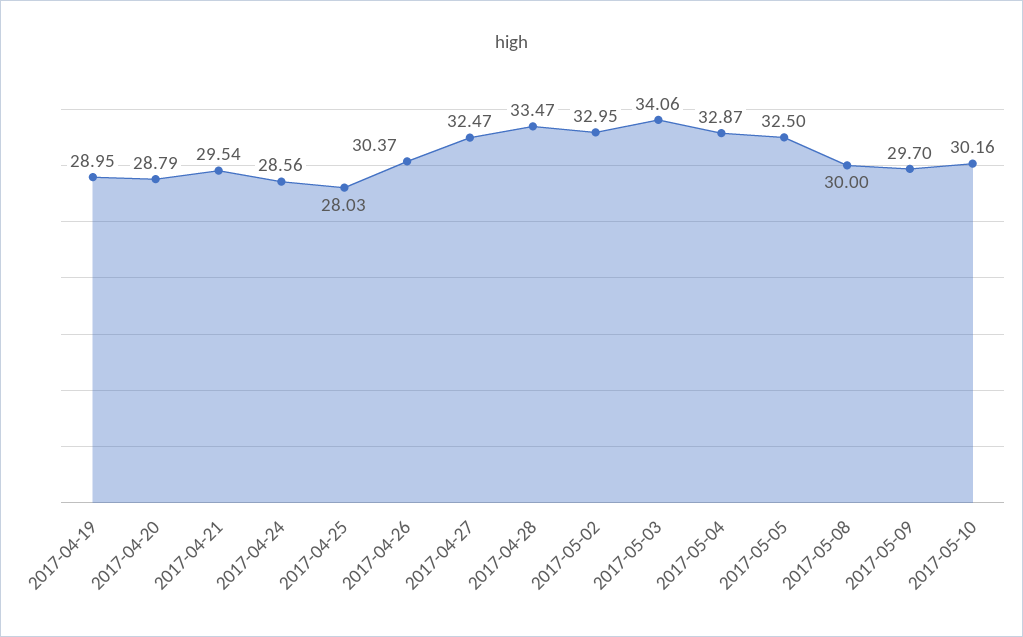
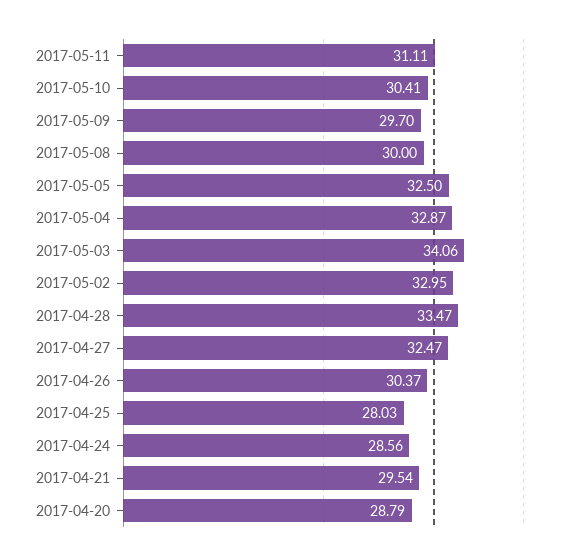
2017-04-19: 28.95 -> none
2017-05-10: 30.16 -> 30.41
2017-05-11: none -> 31.11

